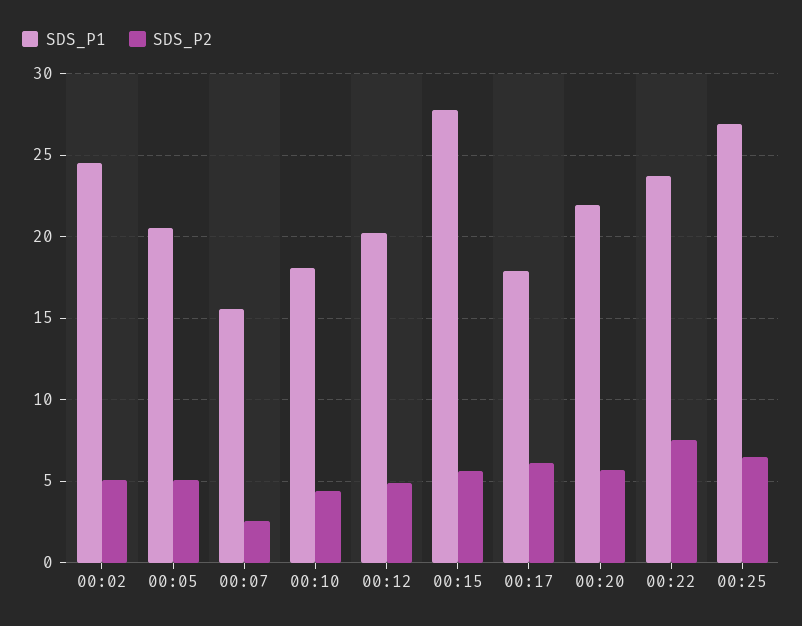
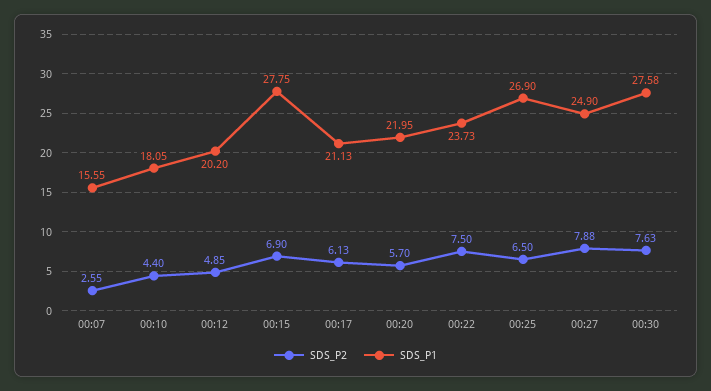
SDS_P1, 00:02: 24.5 -> none
SDS_P2, 00:02: 5 -> none
SDS_P1, 00:05: 20.5 -> none
SDS_P2, 00:05: 5 -> none
SDS_P2, 00:15: 5.5 -> 6.9
SDS_P1, 00:17: 18 -> 21.13
SDS_P2, 00:27: none -> 7.88
SDS_P1, 00:27: none -> 24.9
SDS_P2, 00:30: none -> 7.63
SDS_P1, 00:30: none -> 27.58

